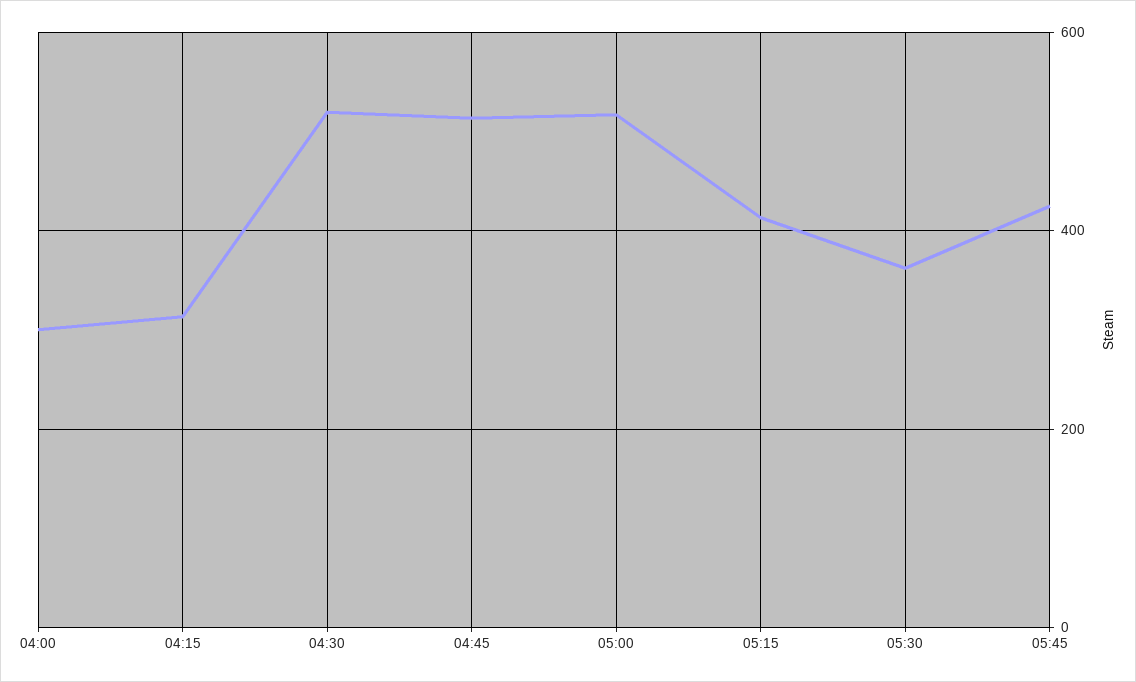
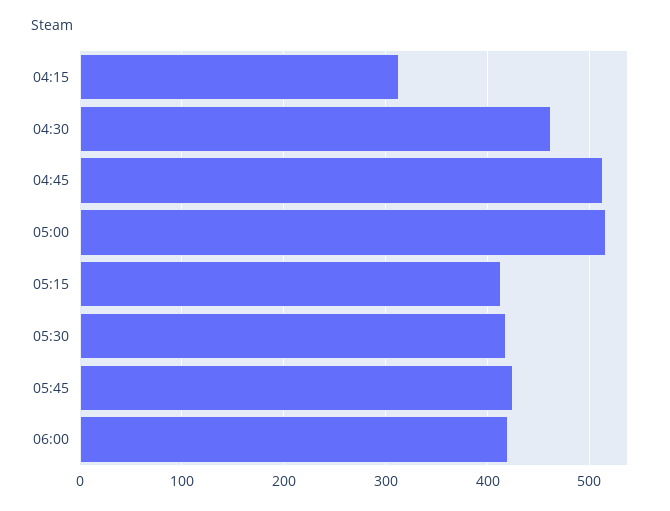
04:00: 300 -> none
04:30: 520 -> 460
05:30: 360 -> 420
06:00: none -> 420

